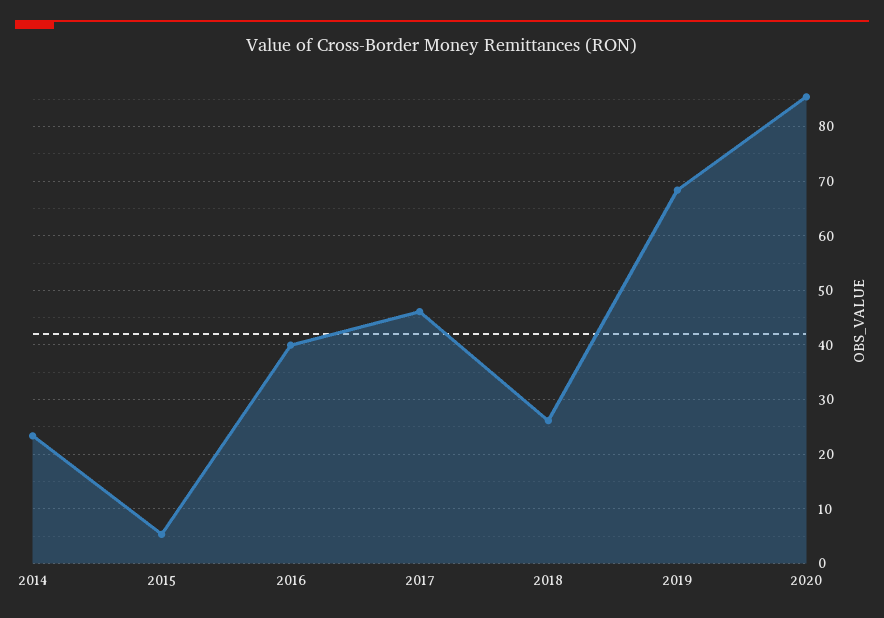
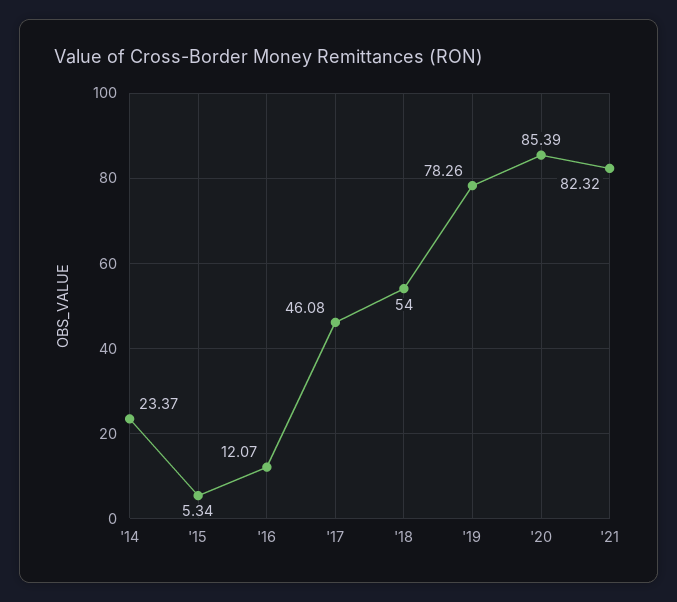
2016: 40 -> 12.07
2018: 26 -> 54
2019: 68 -> 78.26
'21: none -> 82.32

